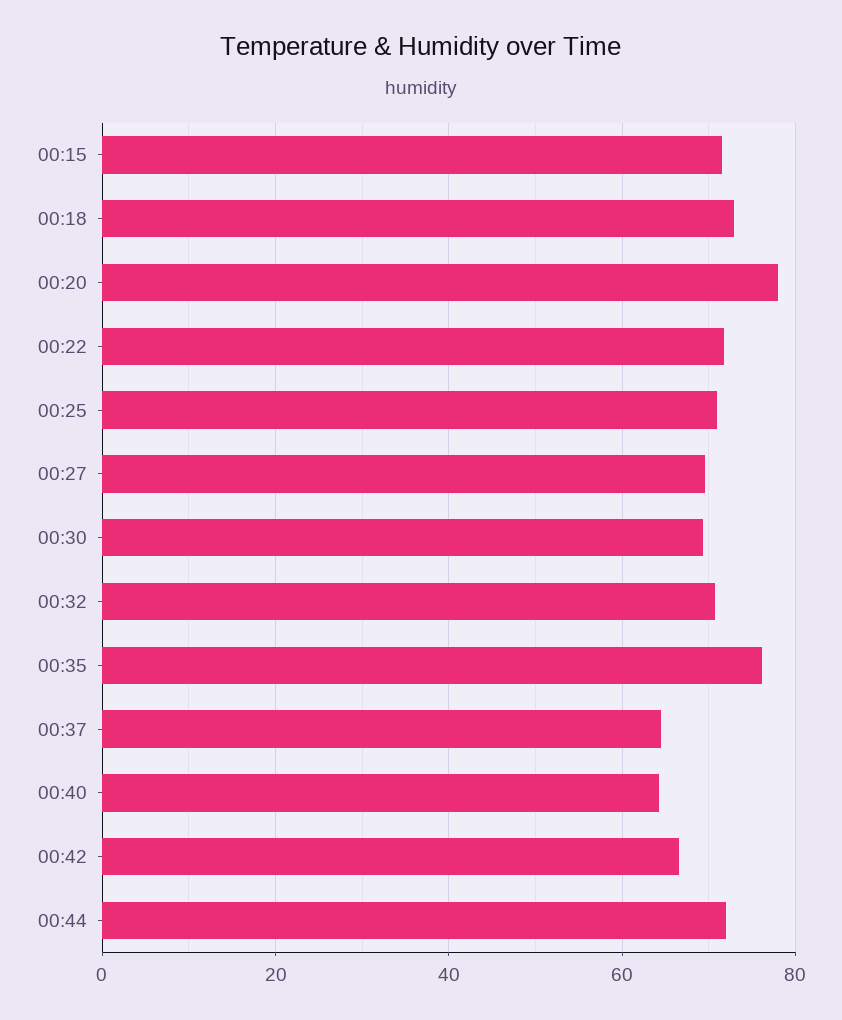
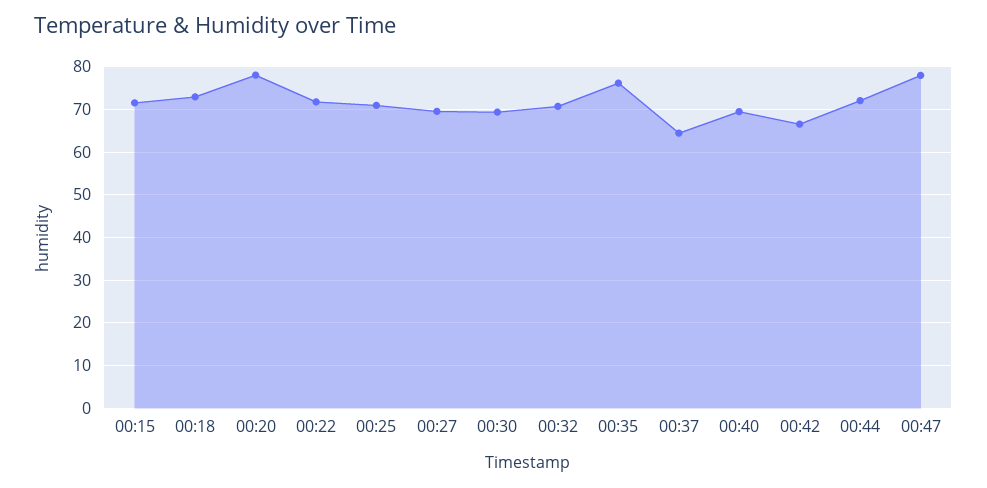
00:40: 64 -> 70
00:47: none -> 78

